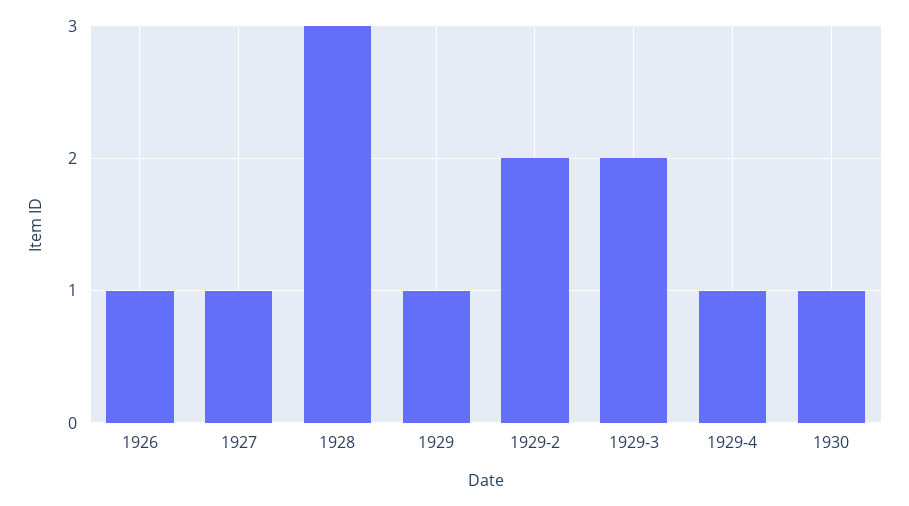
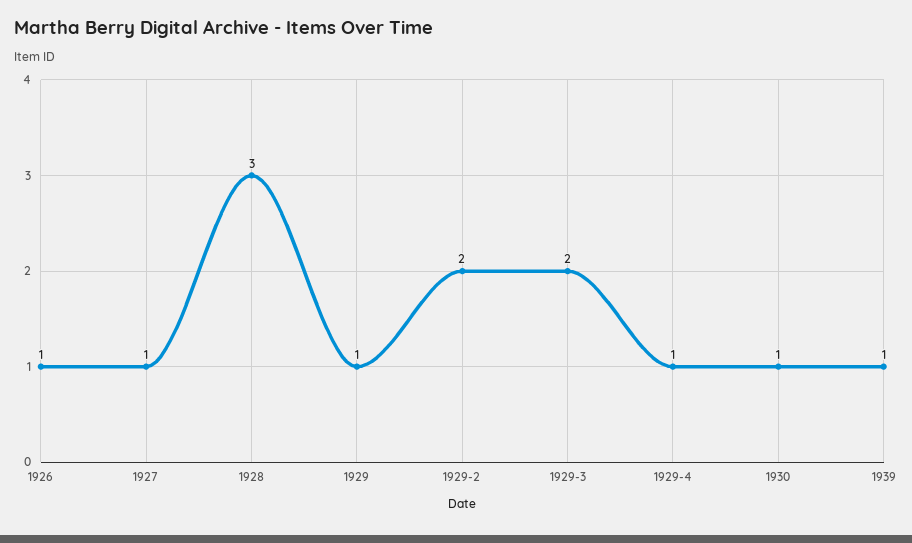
1939: none -> 1

